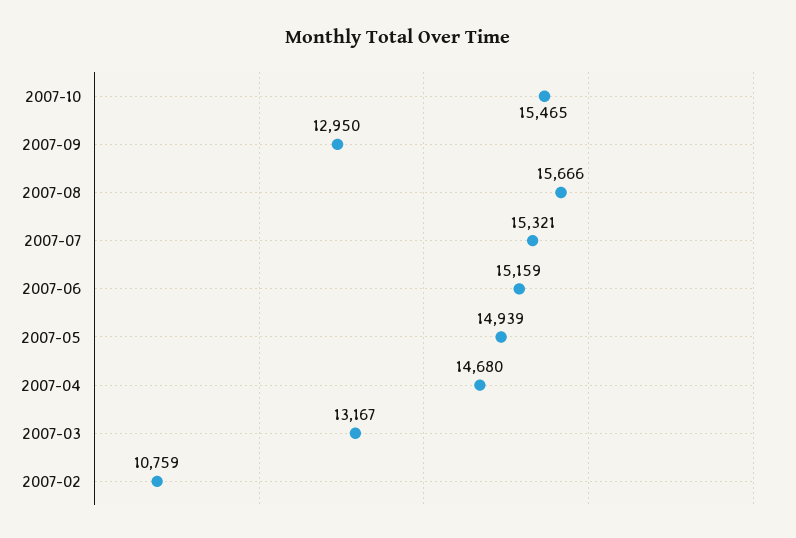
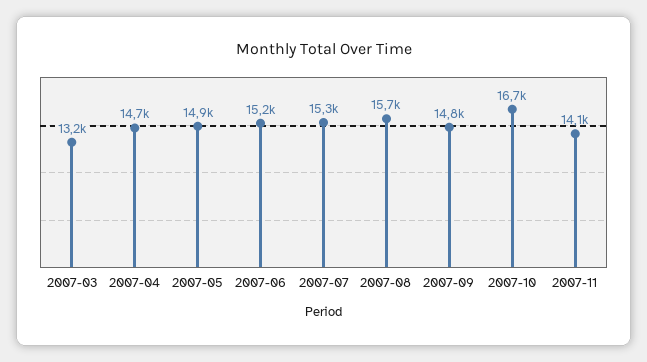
2007-10: 15465 -> 16700
2007-09: 12950 -> 14800
2007-02: 10759 -> none
2007-11: none -> 14100

